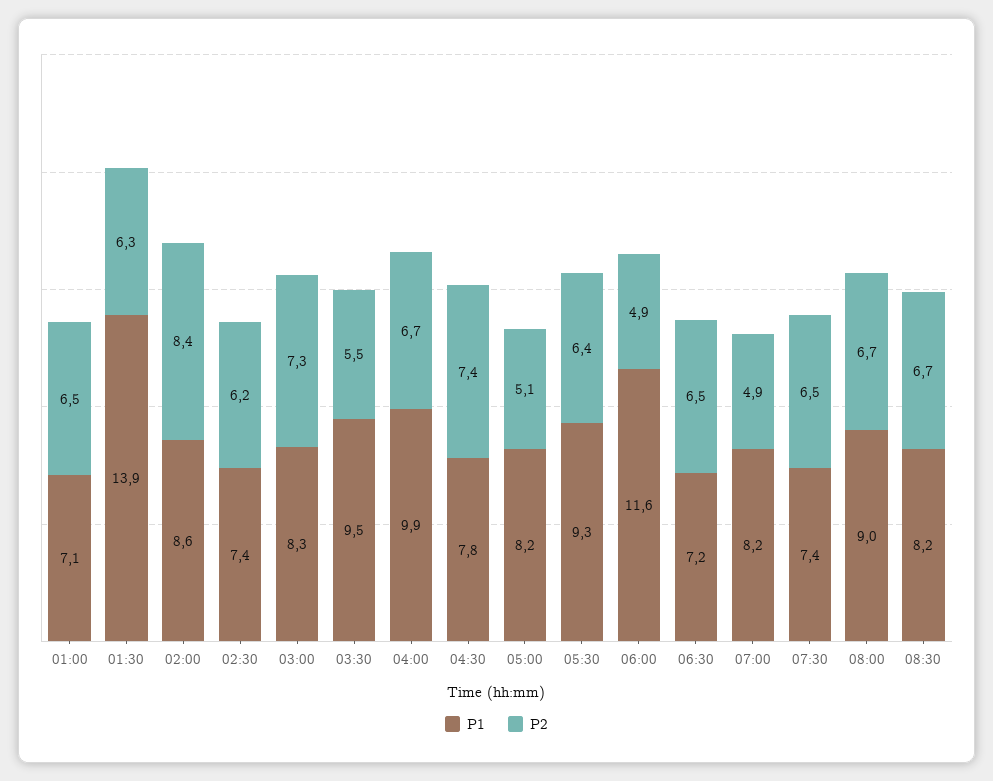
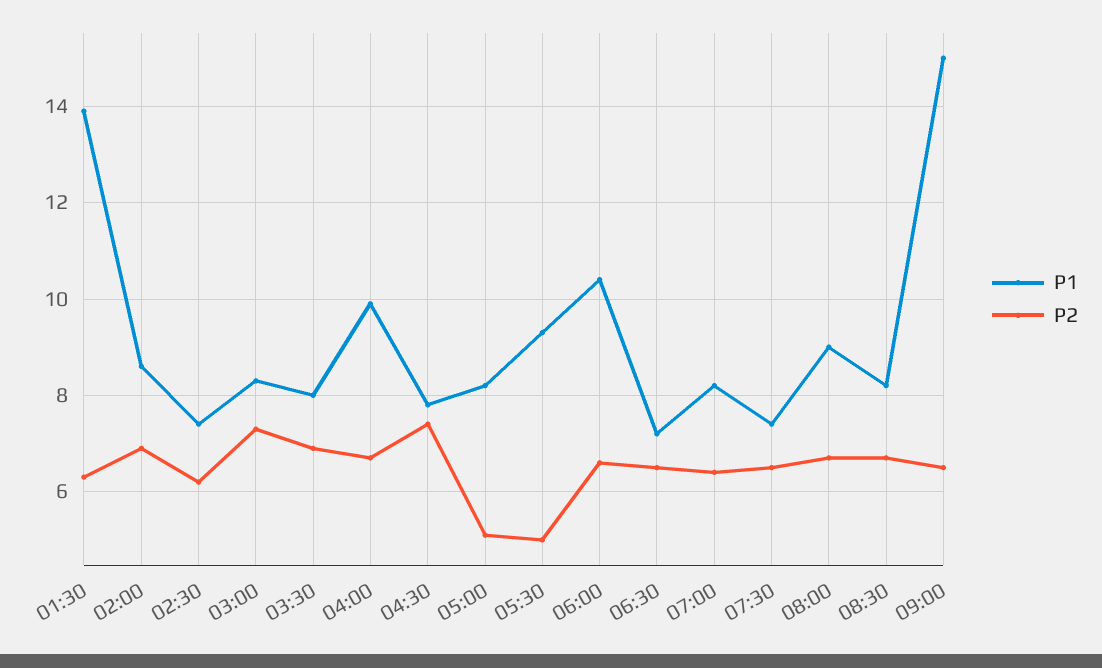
P1, 01:00: 7.1 -> none
P2, 01:00: 6.5 -> none
P2, 02:00: 8.4 -> 7
P1, 03:30: 9.5 -> 8
P2, 03:30: 5.5 -> 7
P2, 05:30: 6.4 -> 5
P1, 06:00: 11.6 -> 10.5
P2, 06:00: 4.9 -> 6.5
P2, 07:00: 4.9 -> 6.5
P1, 09:00: none -> 15
P2, 09:00: none -> 6.5

